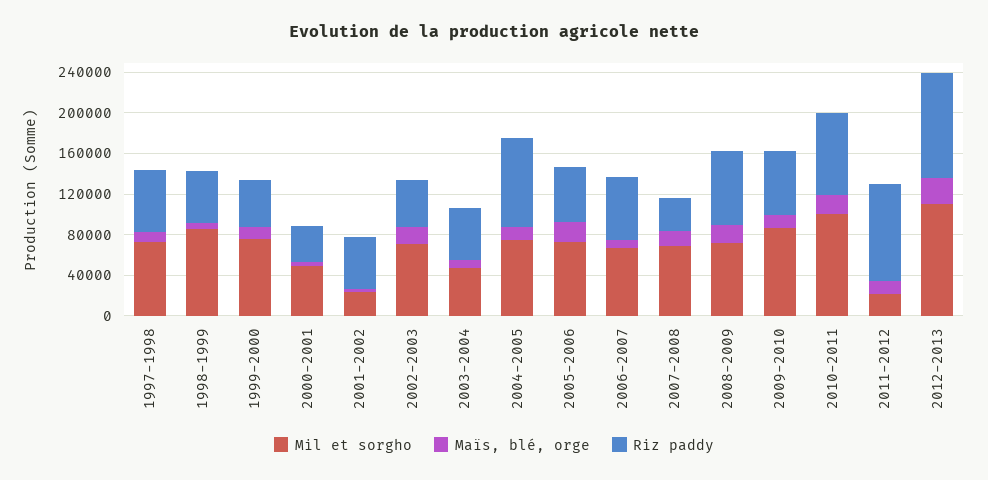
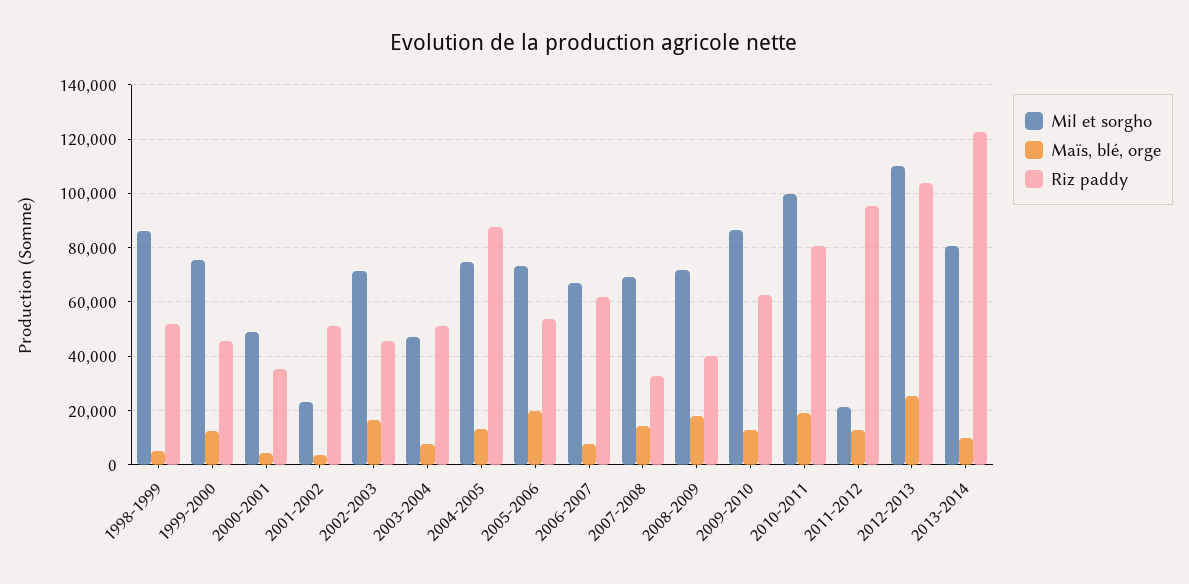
Mil et sorgho, 1997-1998: 70000 -> none
Maïs, blé, orge, 1997-1998: 10000 -> none
Riz paddy, 1997-1998: 60000 -> none
Riz paddy, 2008-2009: 70000 -> 40000
Mil et sorgho, 2013-2014: none -> 80000
Maïs, blé, orge, 2013-2014: none -> 10000
Riz paddy, 2013-2014: none -> 122500

